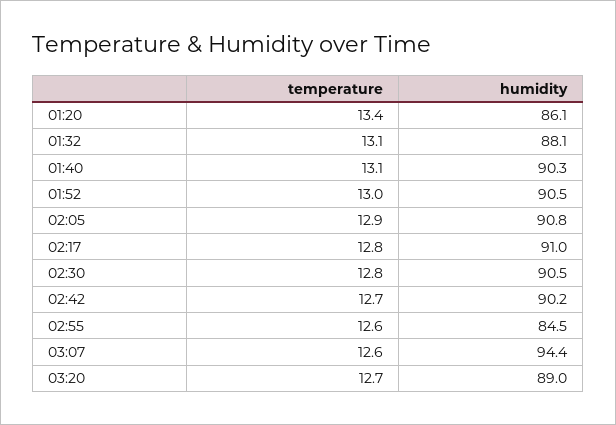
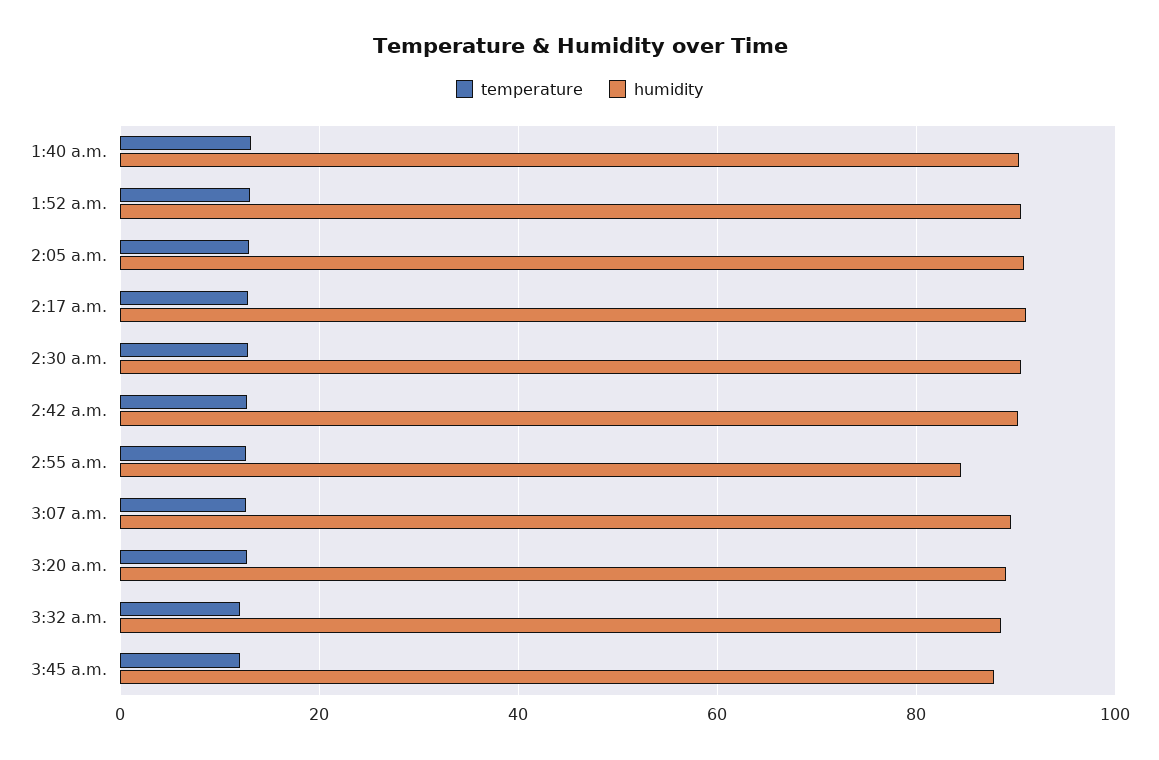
temperature, 01:20: 13.4 -> none
humidity, 01:20: 86.1 -> none
temperature, 01:32: 13.1 -> none
humidity, 01:32: 88.1 -> none
humidity, 03:07: 94.4 -> 90
temperature, 3:32 a.m.: none -> 12
humidity, 3:32 a.m.: none -> 88
temperature, 3:45 a.m.: none -> 12
humidity, 3:45 a.m.: none -> 88

